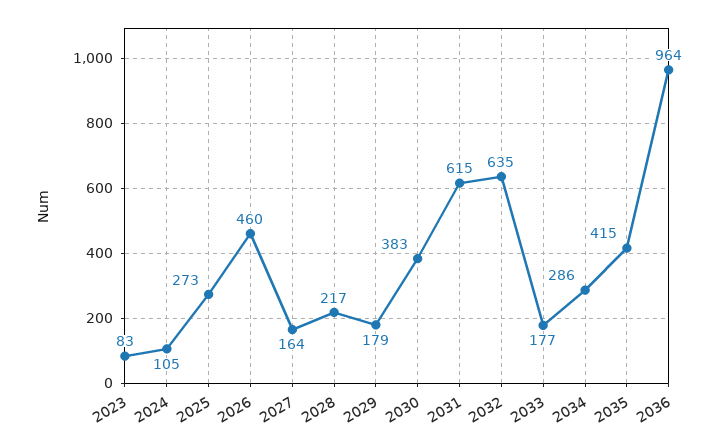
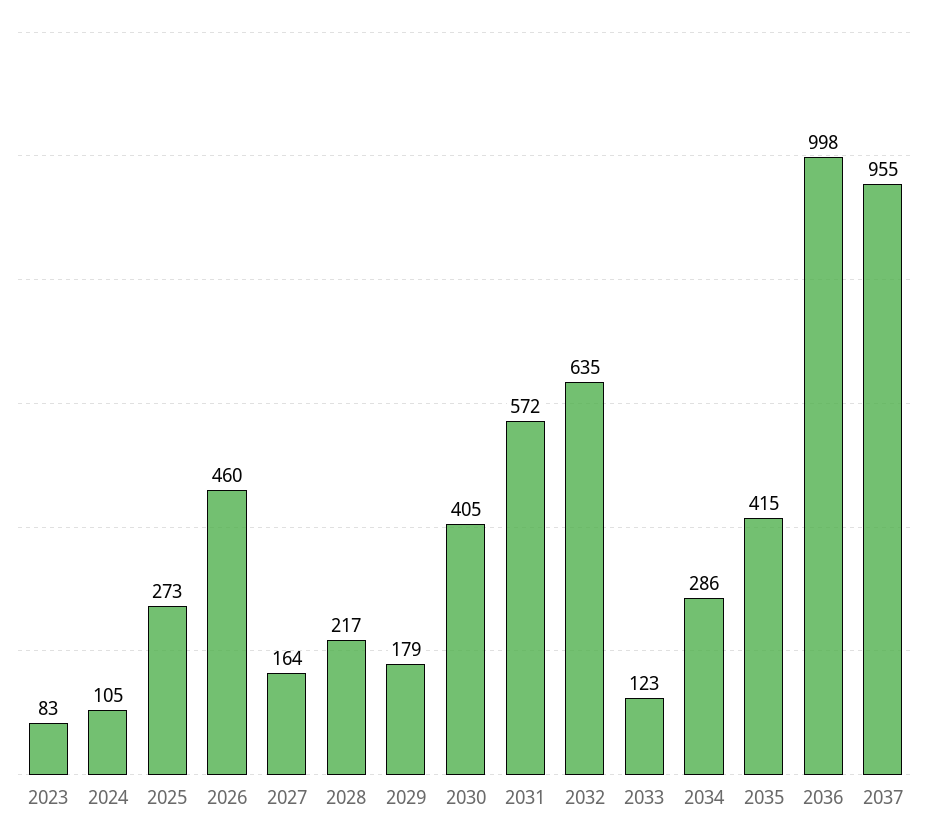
2030: 383 -> 405
2031: 615 -> 572
2033: 177 -> 123
2036: 964 -> 998
2037: none -> 955

